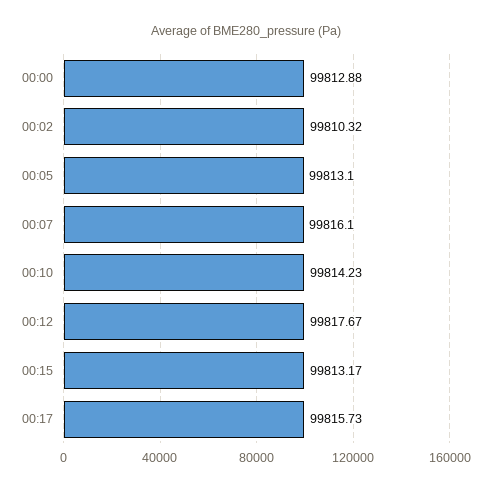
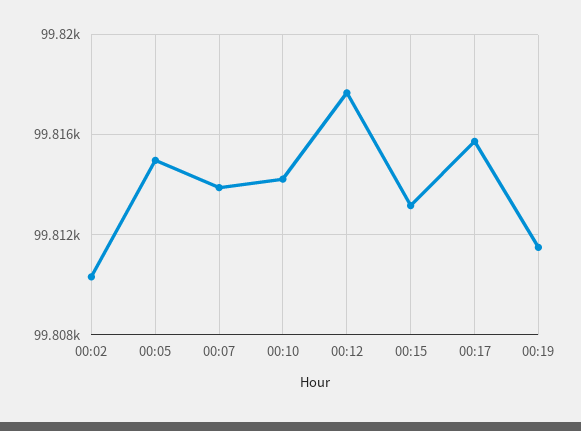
00:00: 99812.88 -> none
00:05: 99813.1 -> 99815
00:07: 99816.1 -> 99814
00:19: none -> 99811.5

